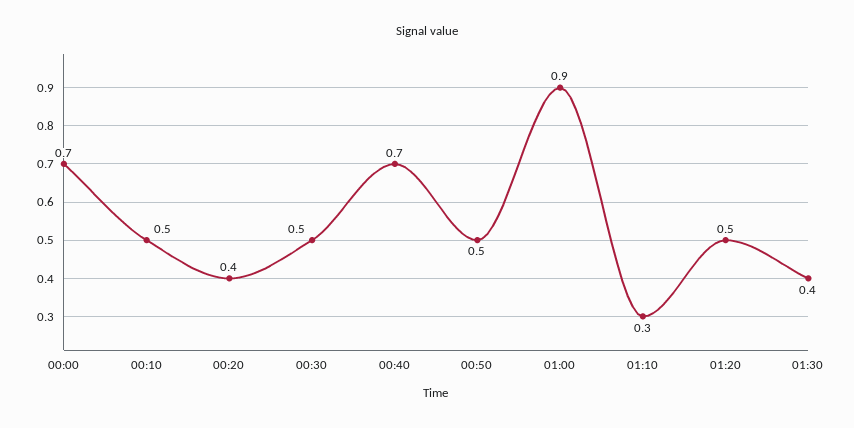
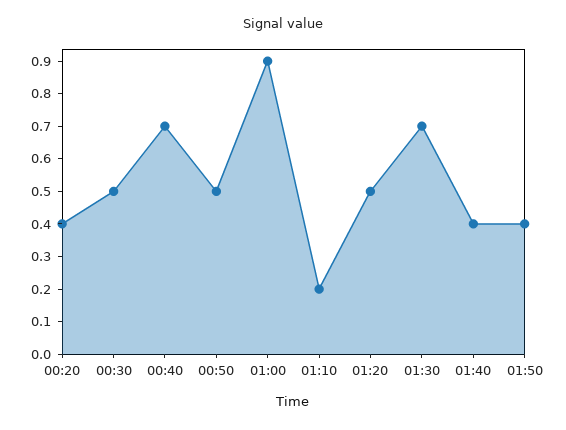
00:00: 0.7 -> none
00:10: 0.5 -> none
01:10: 0.3 -> 0.2
01:30: 0.4 -> 0.7
01:40: none -> 0.4
01:50: none -> 0.4

